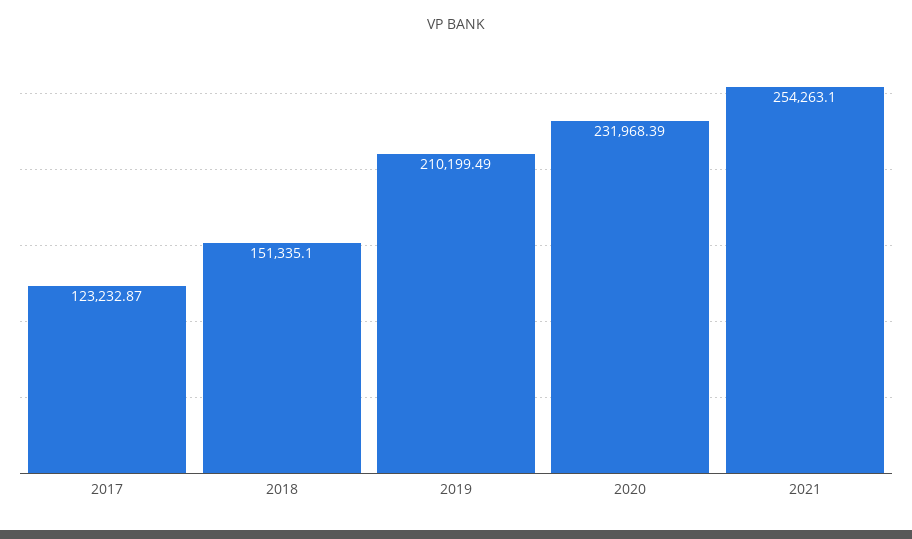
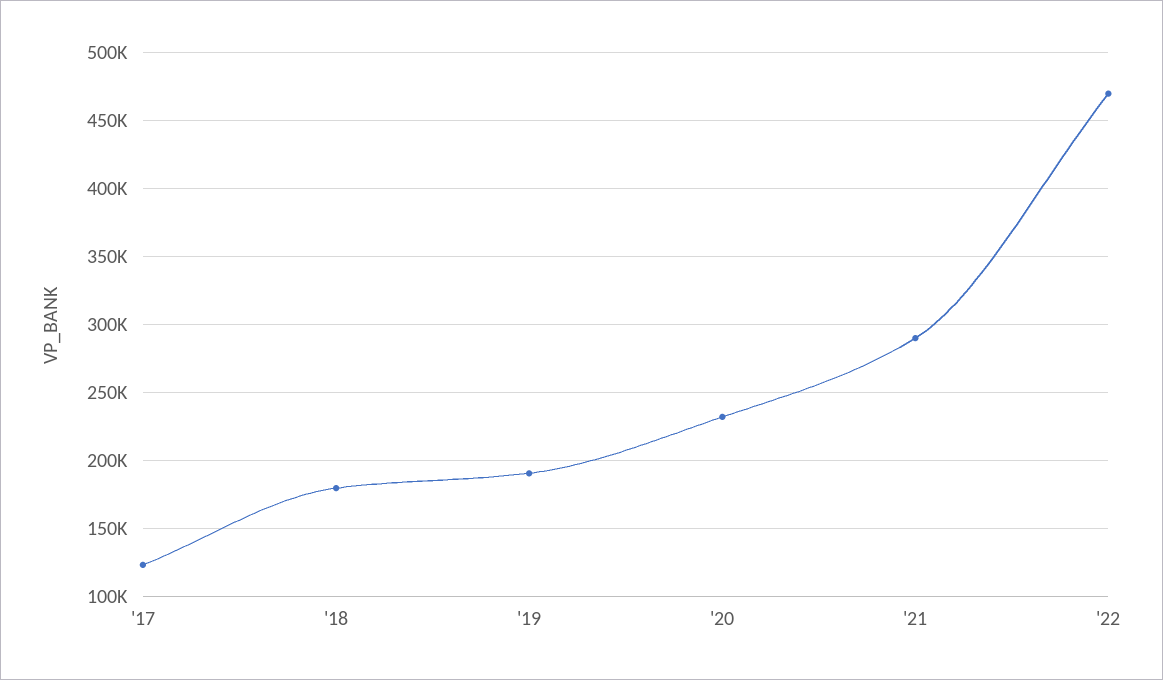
2018: 151335.1 -> 180000
2019: 210199.49 -> 190000
2021: 254263.1 -> 290000
'22: none -> 470000

